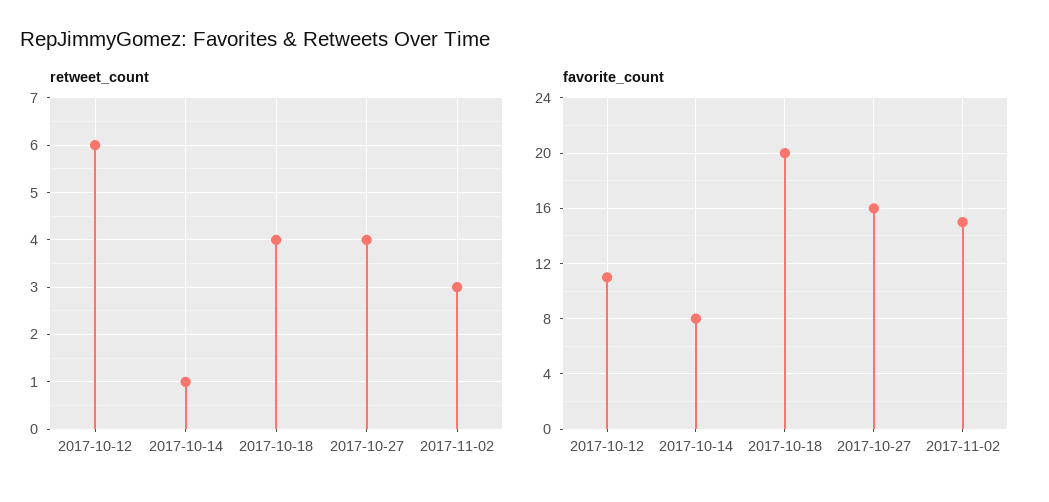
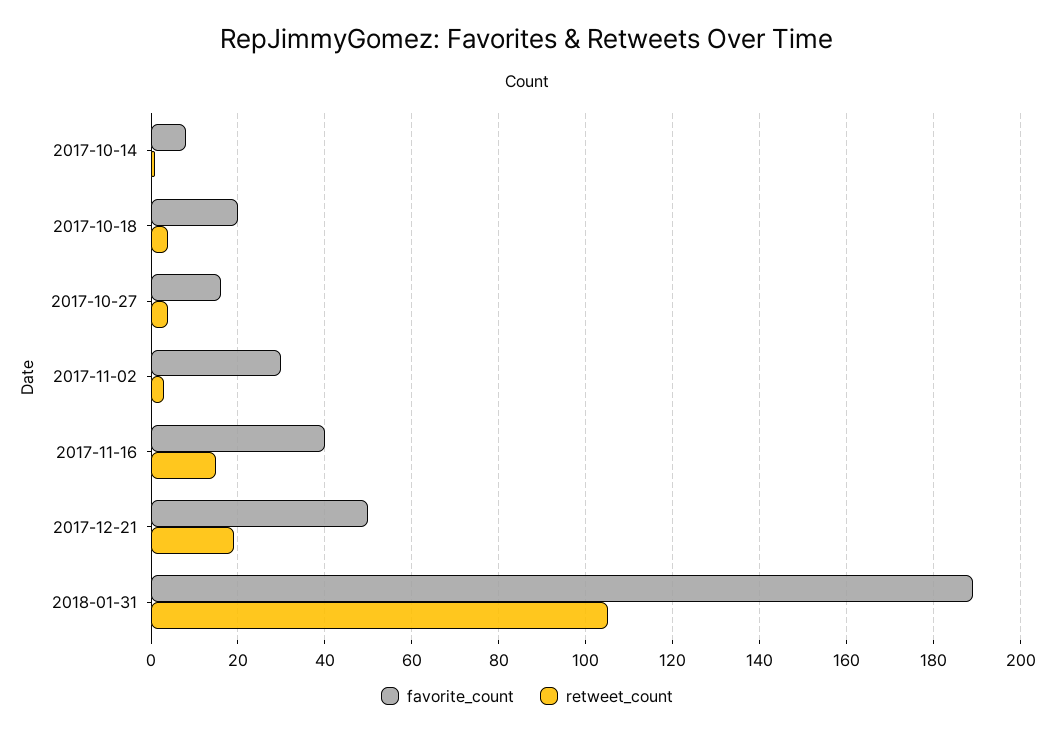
retweet_count, 2017-10-12: 6 -> none
favorite_count, 2017-10-12: 11 -> none
favorite_count, 2017-11-02: 15 -> 30
favorite_count, 2017-11-16: none -> 40
retweet_count, 2017-11-16: none -> 15
favorite_count, 2017-12-21: none -> 50
retweet_count, 2017-12-21: none -> 20
favorite_count, 2018-01-31: none -> 190
retweet_count, 2018-01-31: none -> 105

